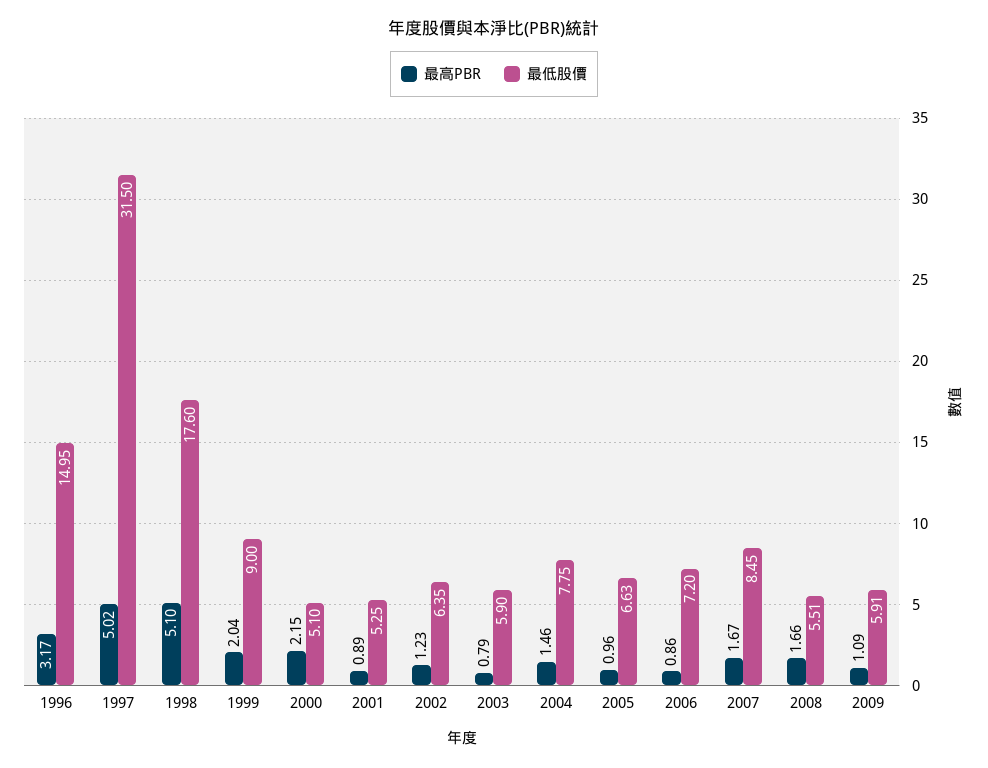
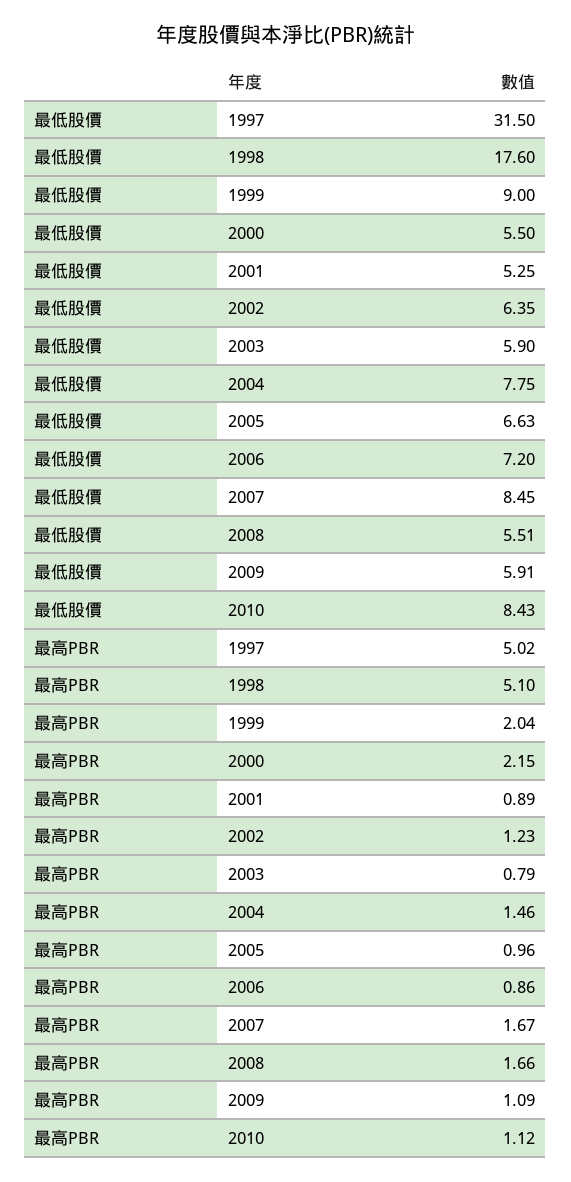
最高PBR, 1996: 3.17 -> none
最低股價, 1996: 14.95 -> none
最低股價, 2000: 5.1 -> 5.5
最低股價, 2010: none -> 8.43
最高PBR, 2010: none -> 1.12

